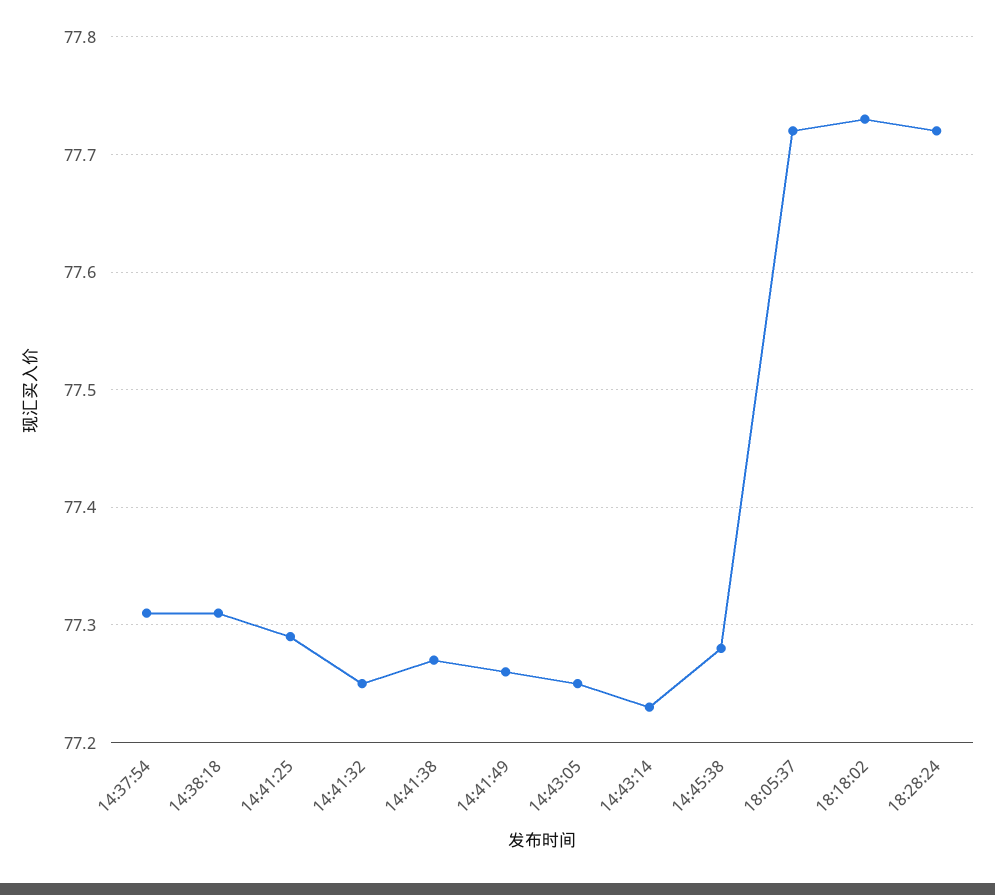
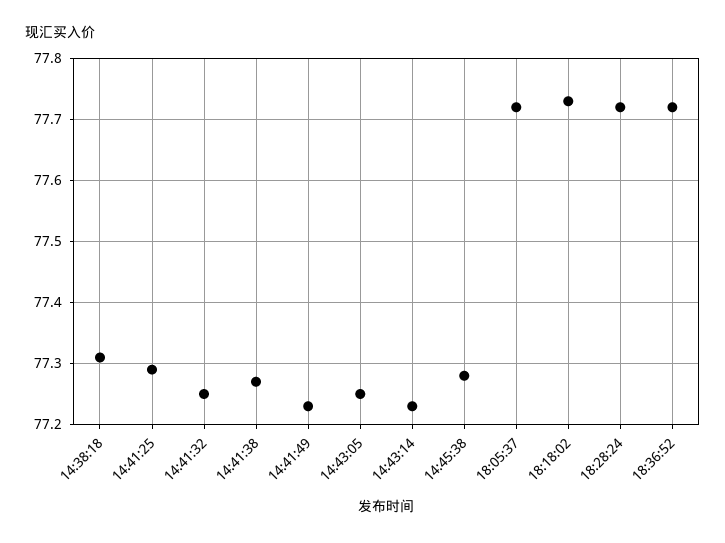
14:37:54: 77.31 -> none
14:41:49: 77.26 -> 77.23
18:36:52: none -> 77.72

